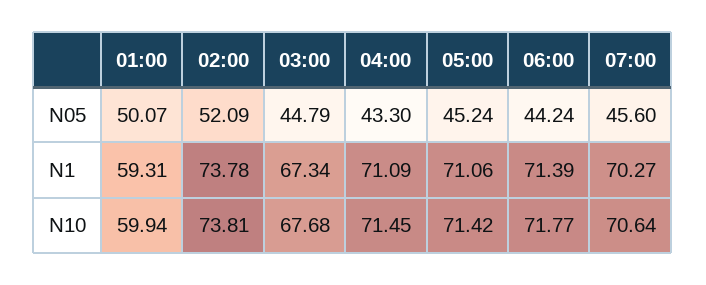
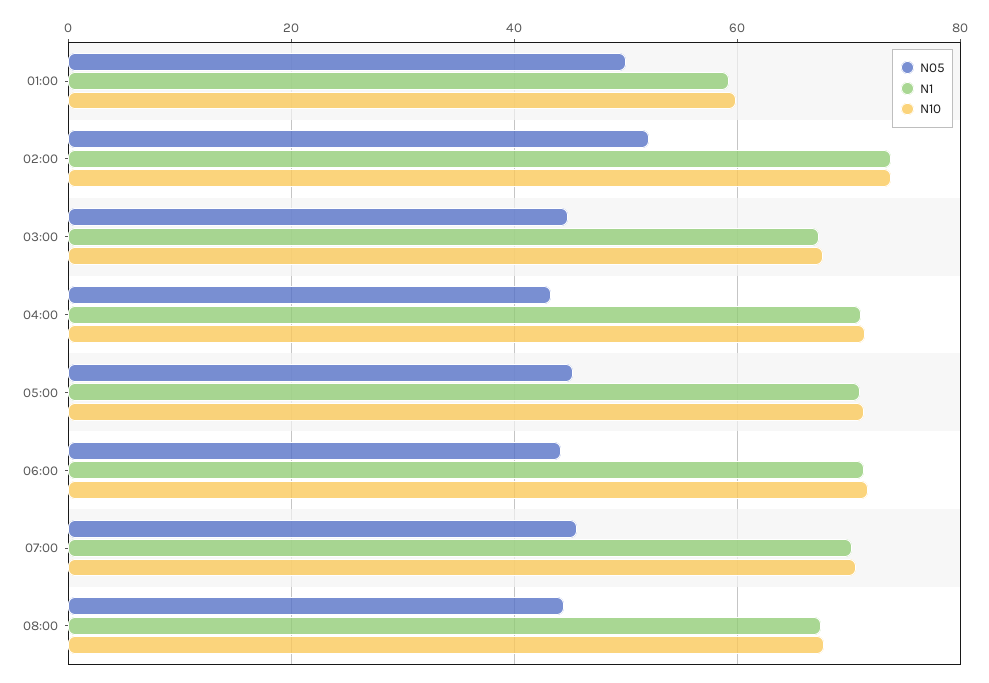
N05, 08:00: none -> 44
N1, 08:00: none -> 68
N10, 08:00: none -> 68

